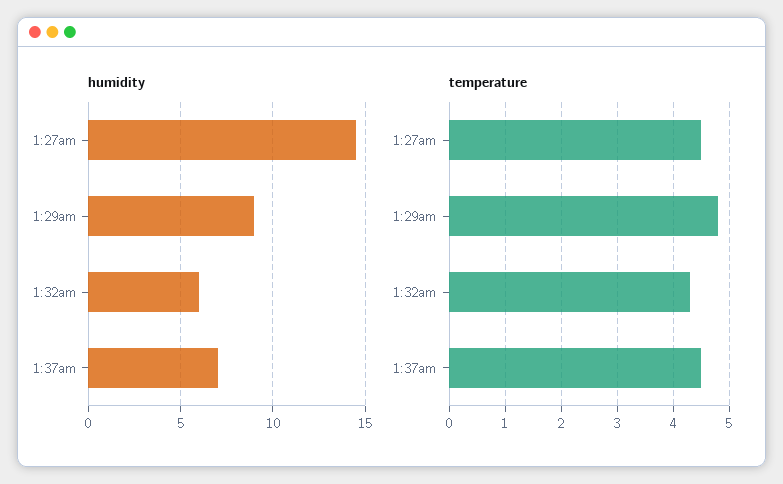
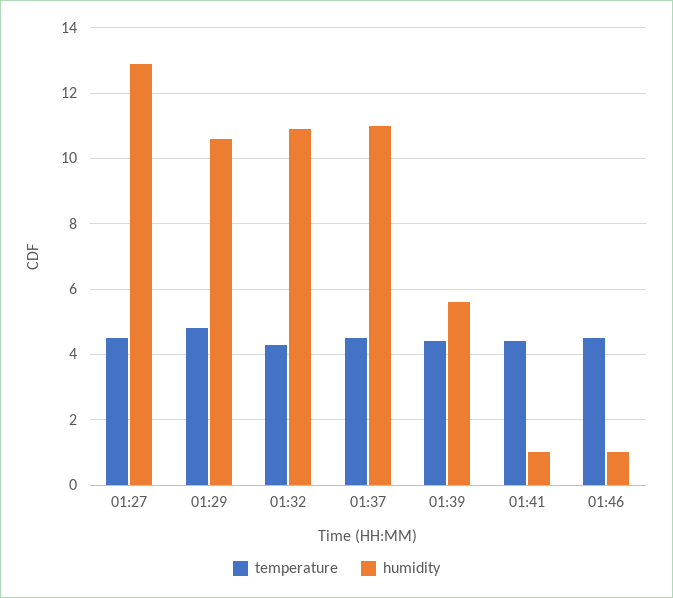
humidity, 1:27am: 14.5 -> 13
humidity, 1:29am: 9 -> 10.5
humidity, 1:32am: 6 -> 11
humidity, 1:37am: 7 -> 11
temperature, 01:39: none -> 4.5
humidity, 01:39: none -> 5.5
temperature, 01:41: none -> 4.5
humidity, 01:41: none -> 1
temperature, 01:46: none -> 4.5
humidity, 01:46: none -> 1

